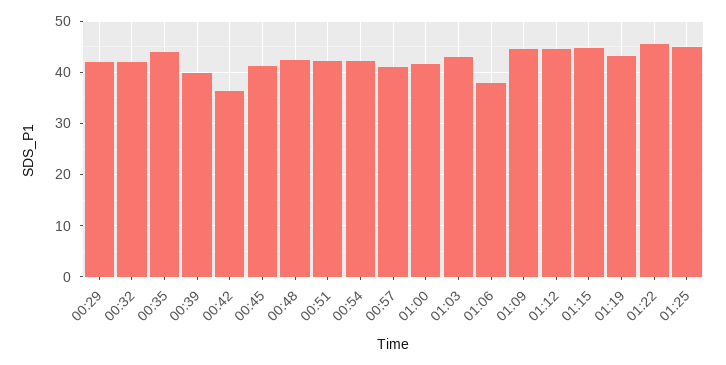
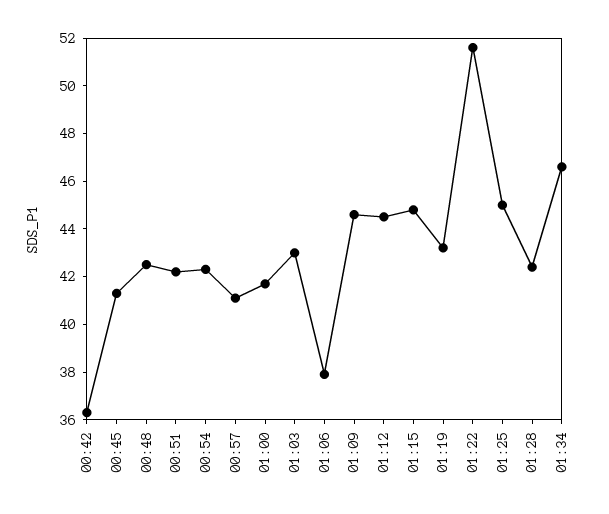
00:29: 42 -> none
00:32: 42 -> none
00:35: 44 -> none
00:39: 40 -> none
01:22: 46 -> 51.5
01:28: none -> 42.5
01:34: none -> 46.5

